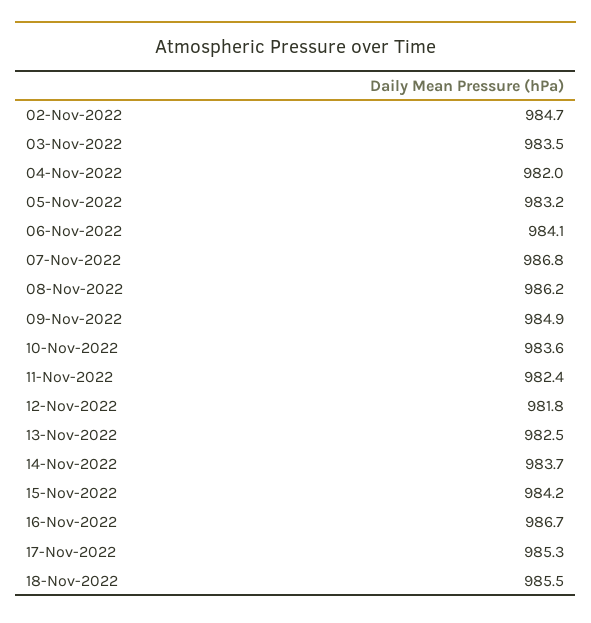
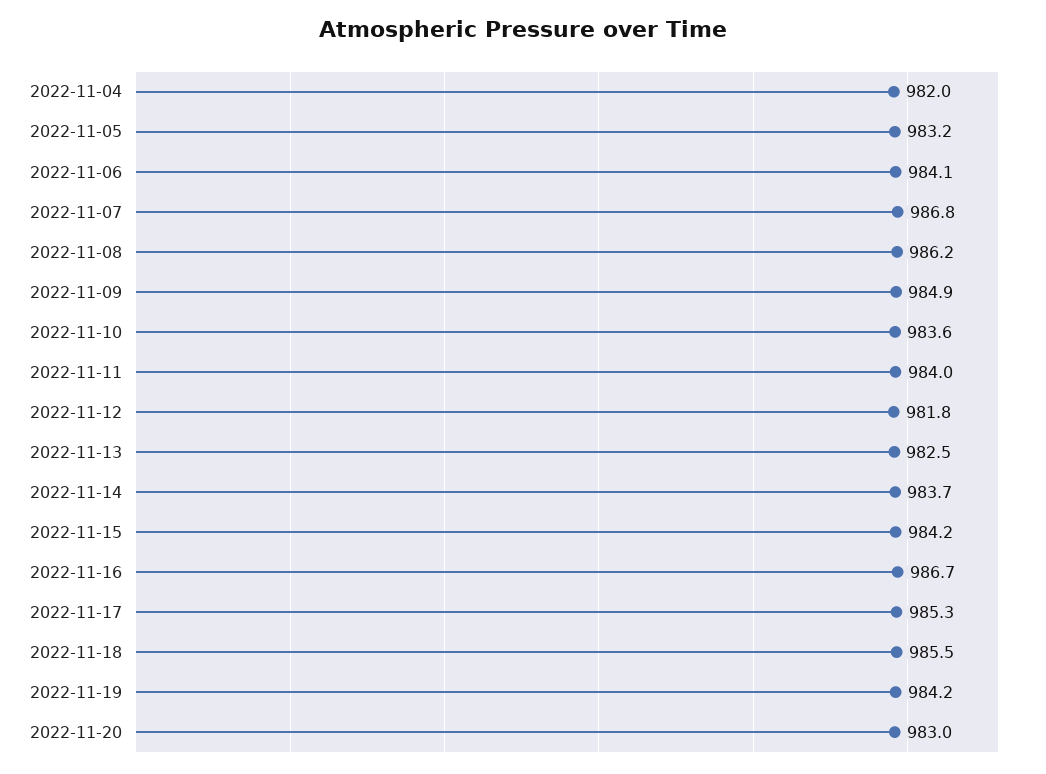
02-Nov-2022: 984.7 -> none
03-Nov-2022: 983.5 -> none
11-Nov-2022: 982.4 -> 984
2022-11-19: none -> 984.2
2022-11-20: none -> 983

